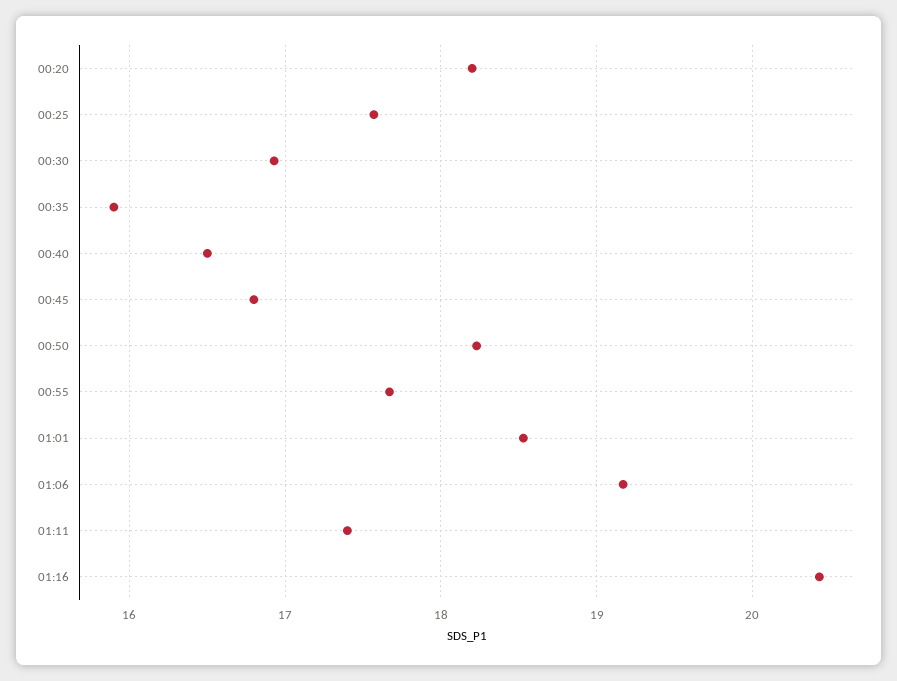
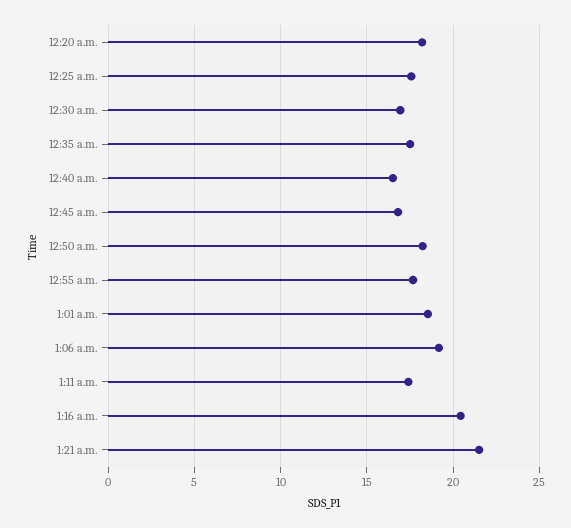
00:35: 15.9 -> 17.5
1:21 a.m.: none -> 21.5

